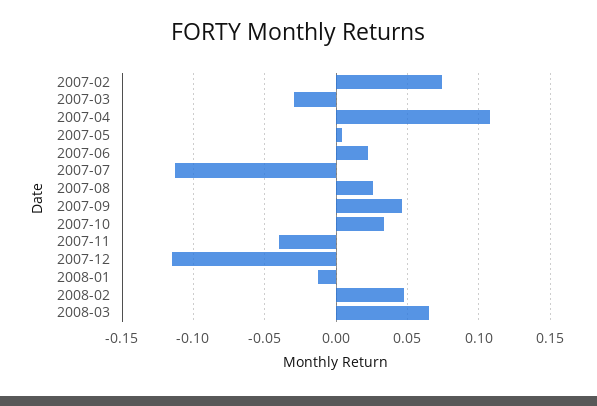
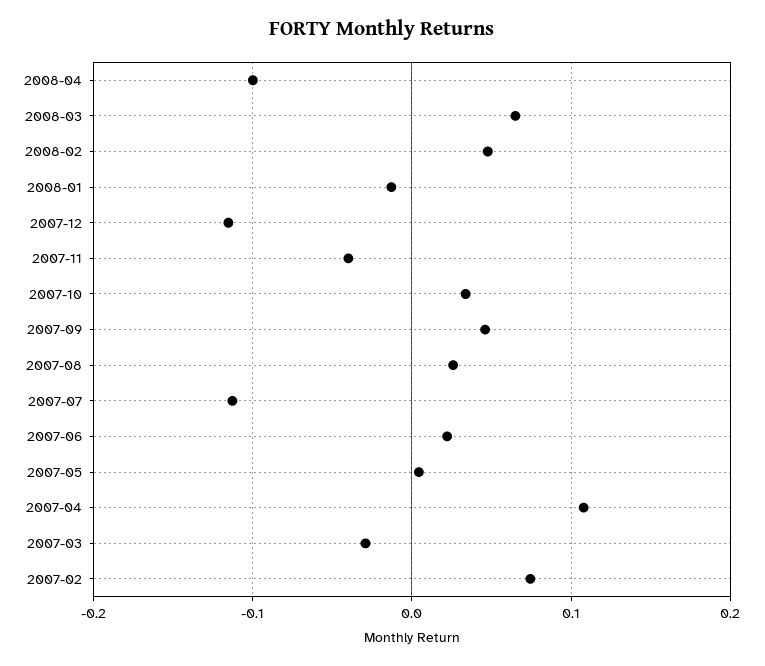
2008-04: none -> -0.1

